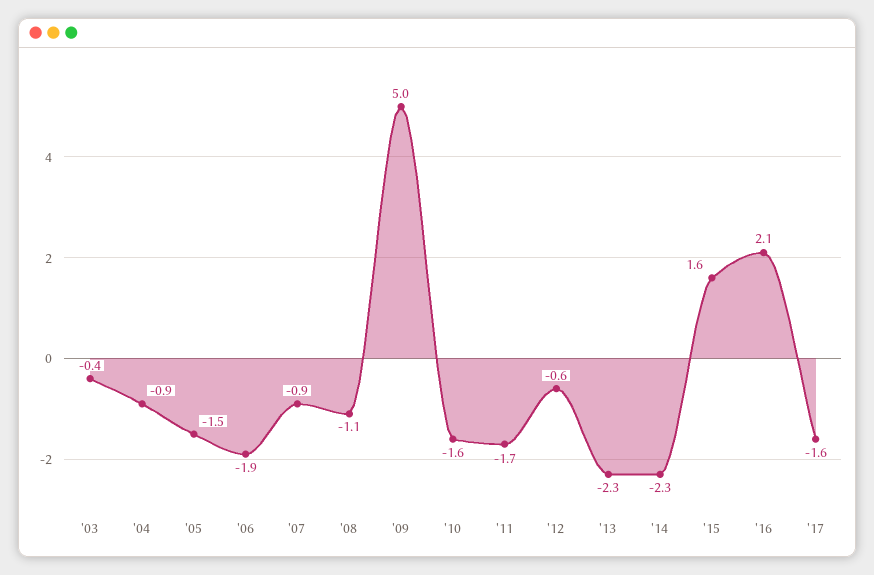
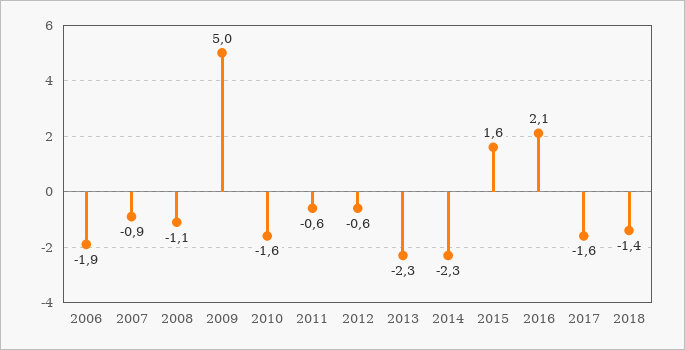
'03: -0.4 -> none
'04: -0.9 -> none
'05: -1.5 -> none
'11: -1.7 -> -0.6
2018: none -> -1.4

